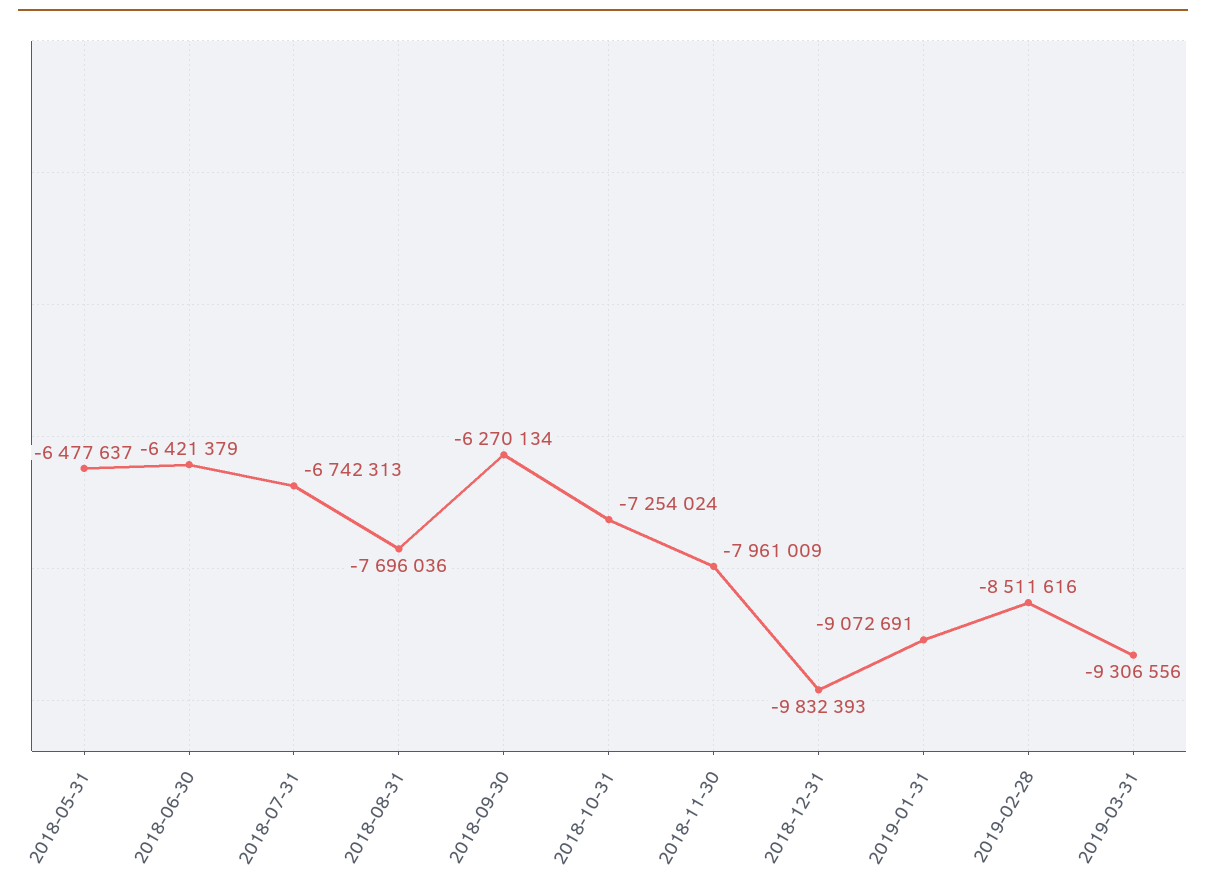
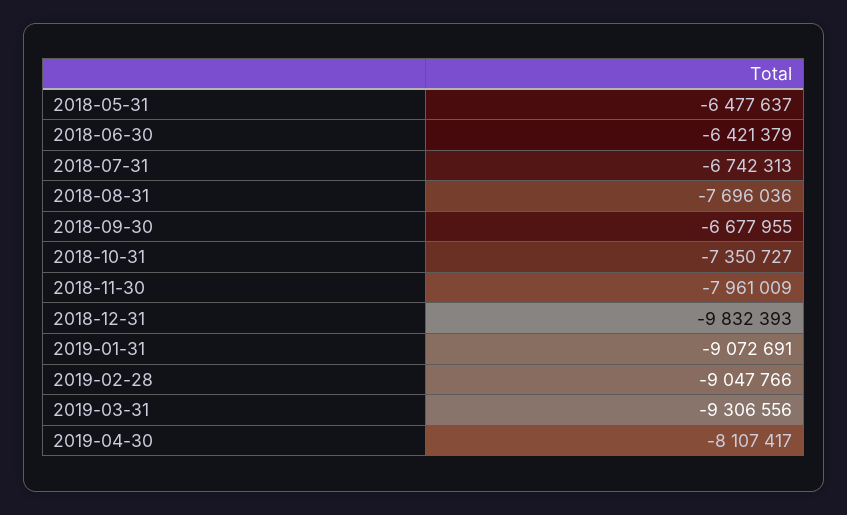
2018-09-30: -6270134 -> -6677955
2018-10-31: -7254024 -> -7350727
2019-02-28: -8511616 -> -9047766
2019-04-30: none -> -8107417

